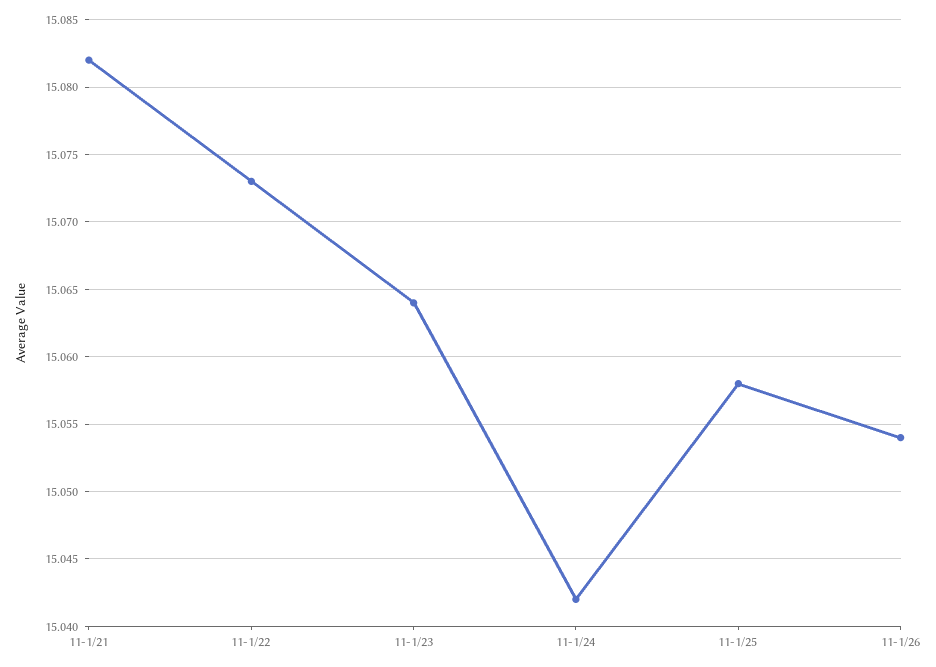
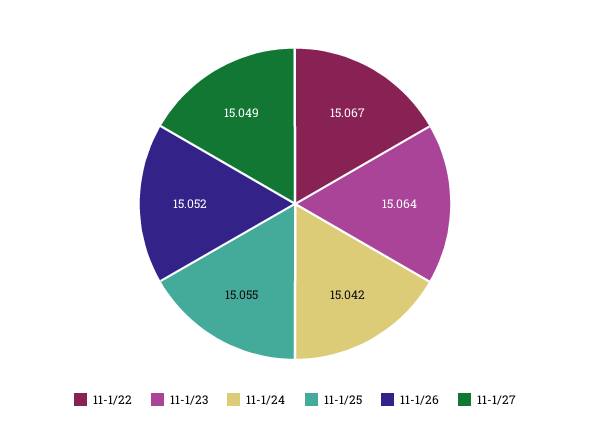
11-1/21: 15.082 -> none
11-1/22: 15.073 -> 15.067
11-1/25: 15.058 -> 15.055
11-1/26: 15.054 -> 15.052
11-1/27: none -> 15.049

